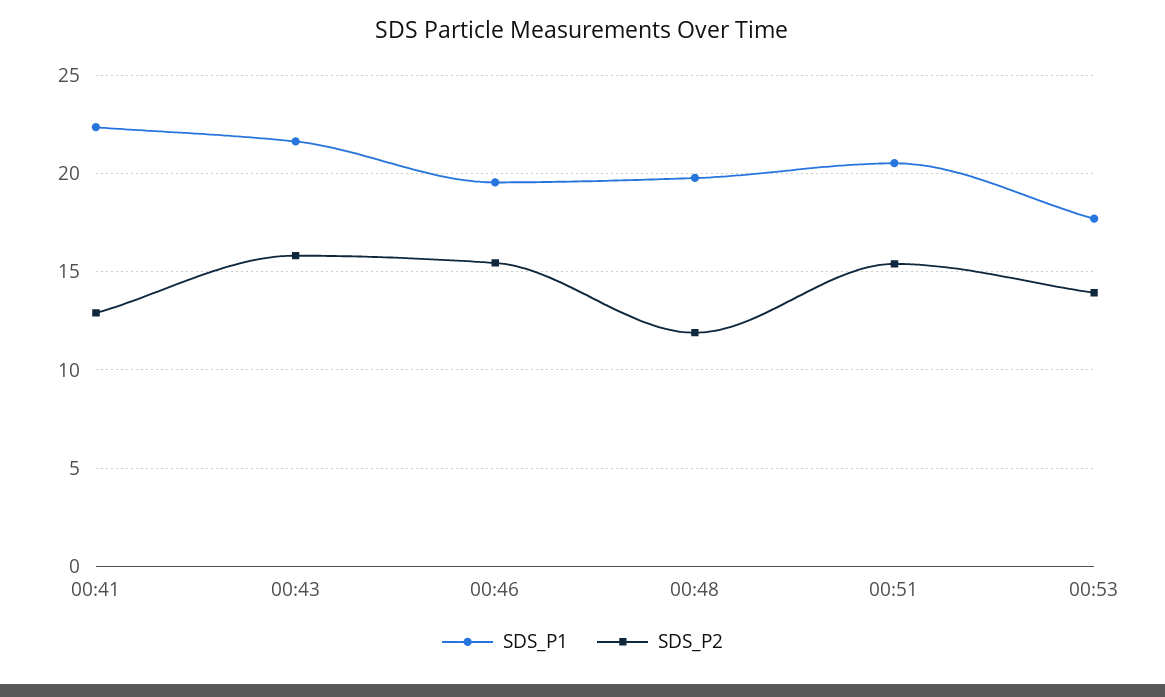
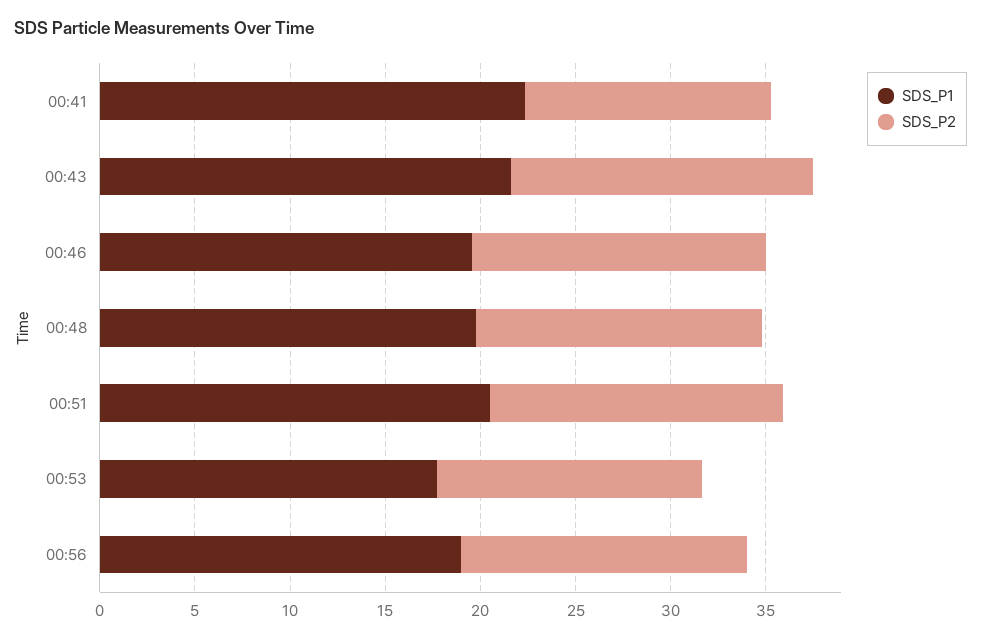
SDS_P2, 00:48: 12 -> 15
SDS_P1, 00:56: none -> 19
SDS_P2, 00:56: none -> 15

